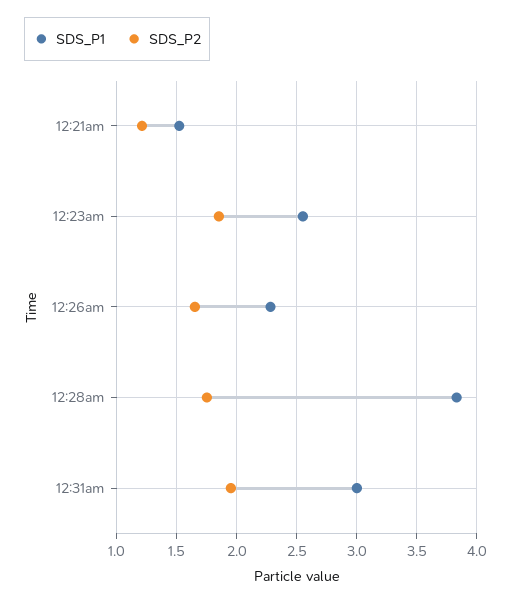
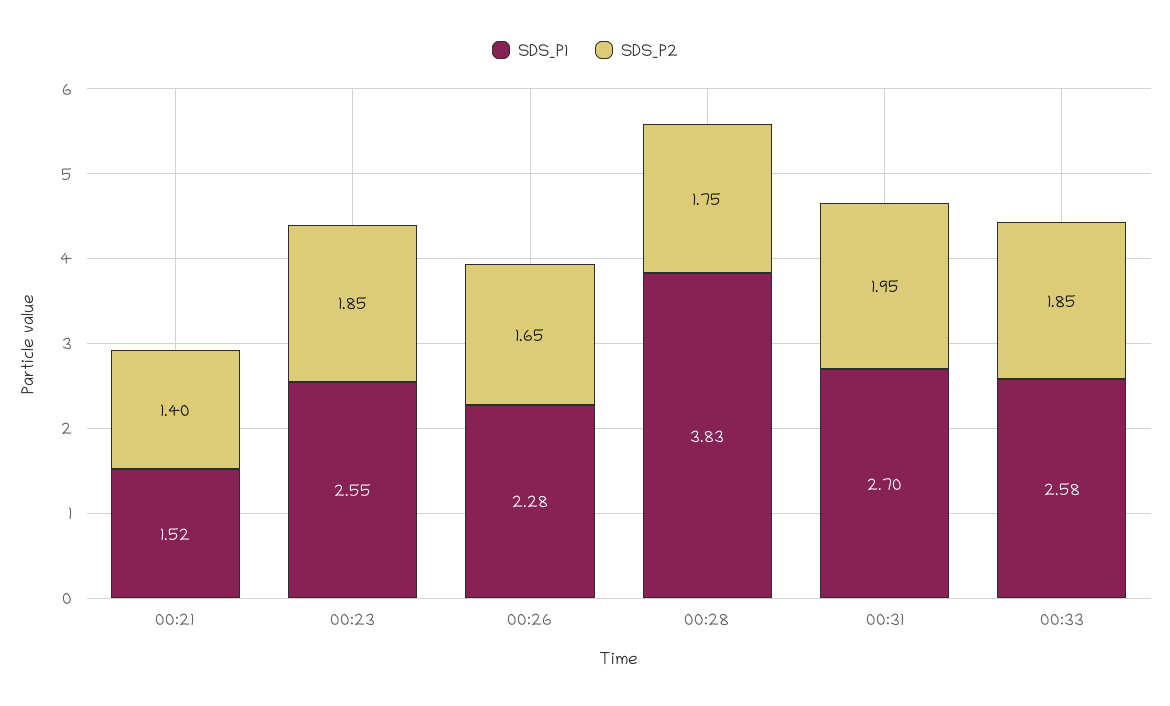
SDS_P2, 12:21am: 1.2 -> 1.4
SDS_P1, 12:31am: 3 -> 2.7
SDS_P1, 00:33: none -> 2.58
SDS_P2, 00:33: none -> 1.85

